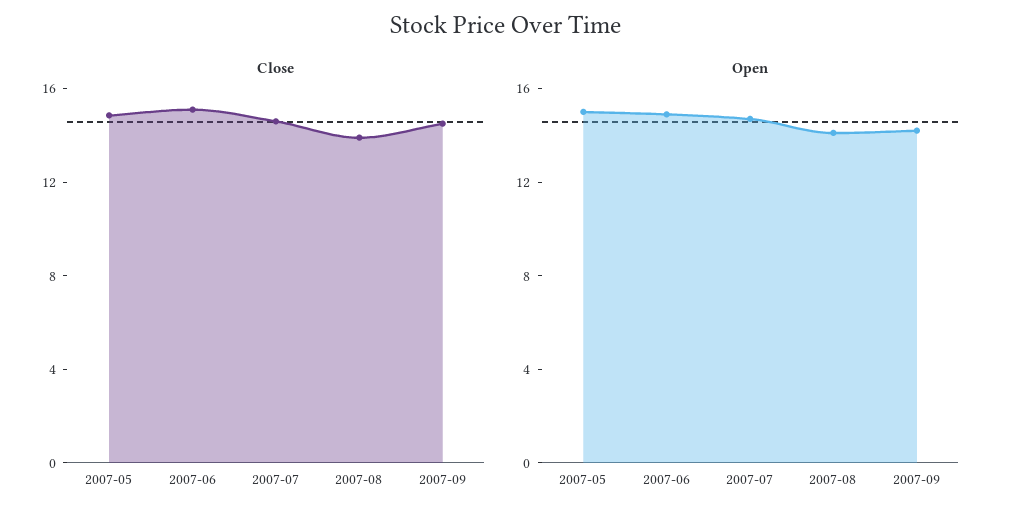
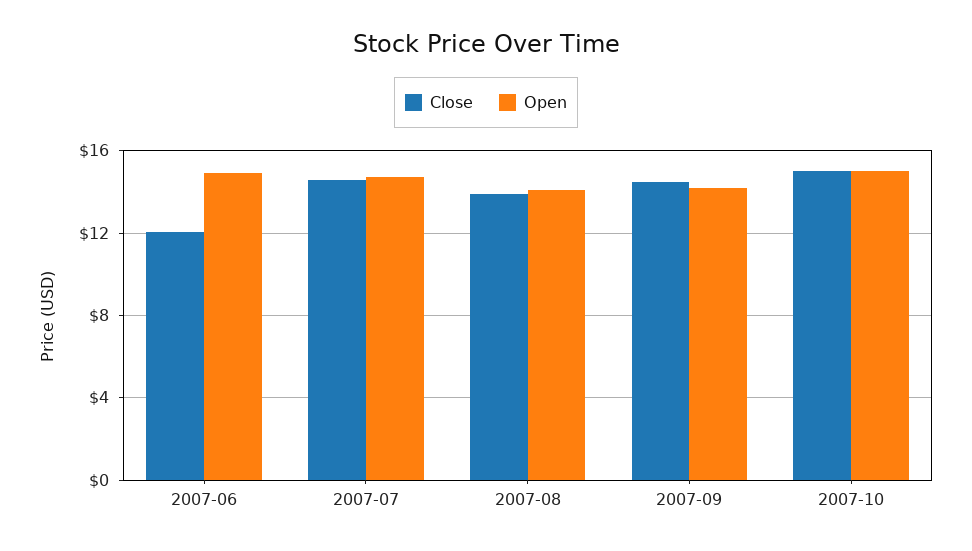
Close, 2007-05: 15 -> none
Close, 2007-06: 15 -> 12
Open, 2007-05: 15 -> none
Close, 2007-10: none -> 15
Open, 2007-10: none -> 15

